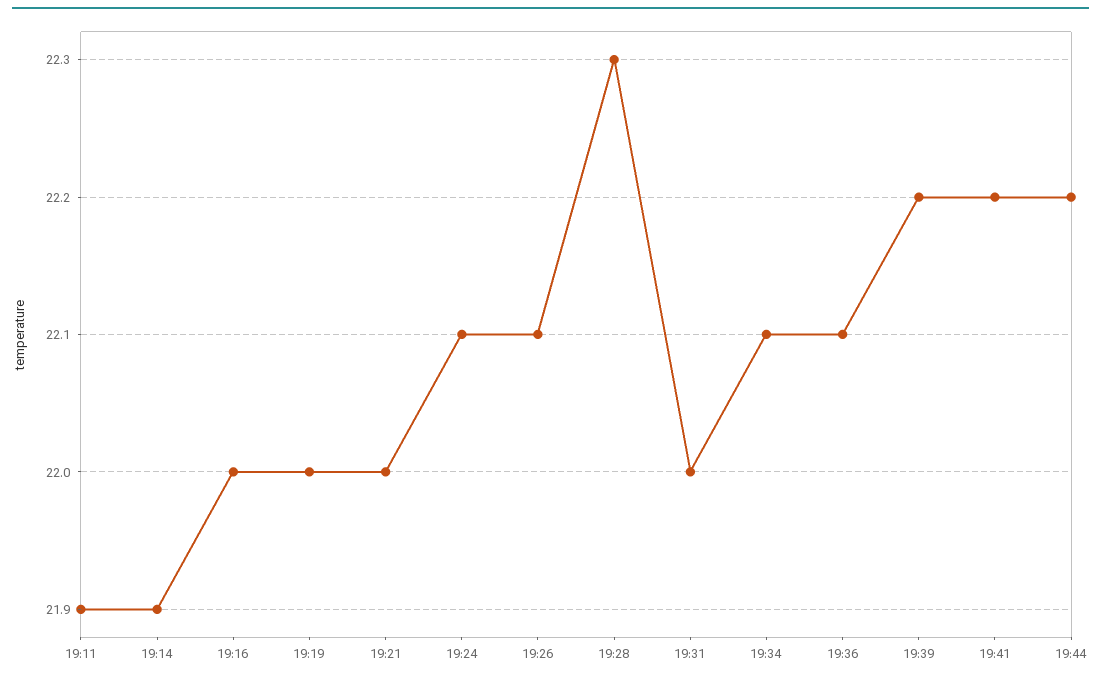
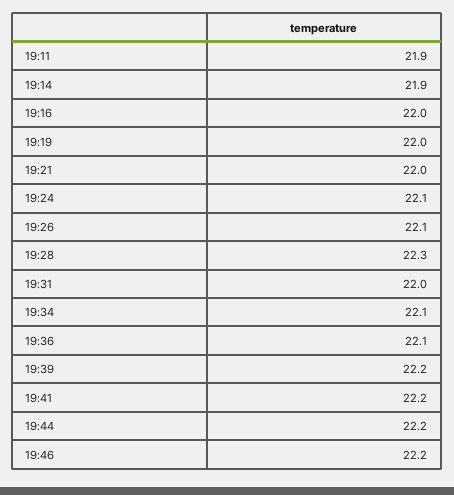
19:46: none -> 22.2

